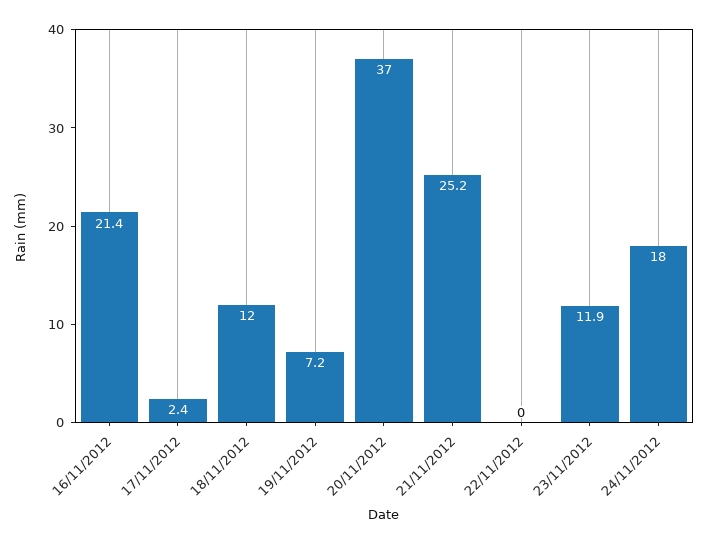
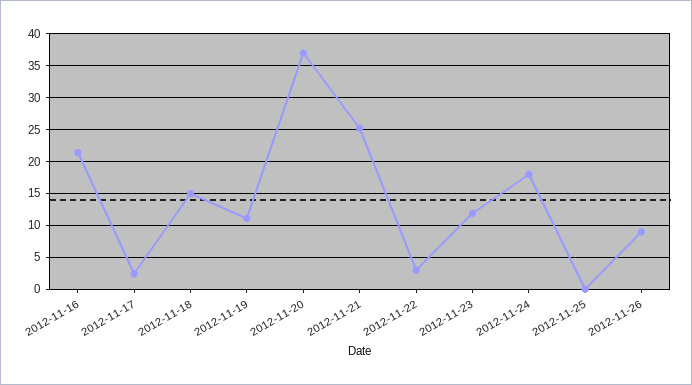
18/11/2012: 12 -> 15
19/11/2012: 7.2 -> 11
22/11/2012: 0 -> 3
2012-11-25: none -> 0
2012-11-26: none -> 9

